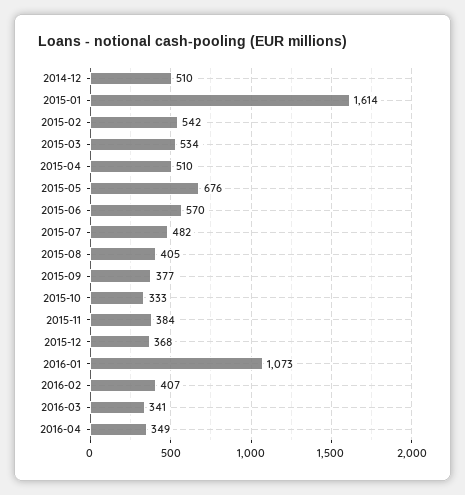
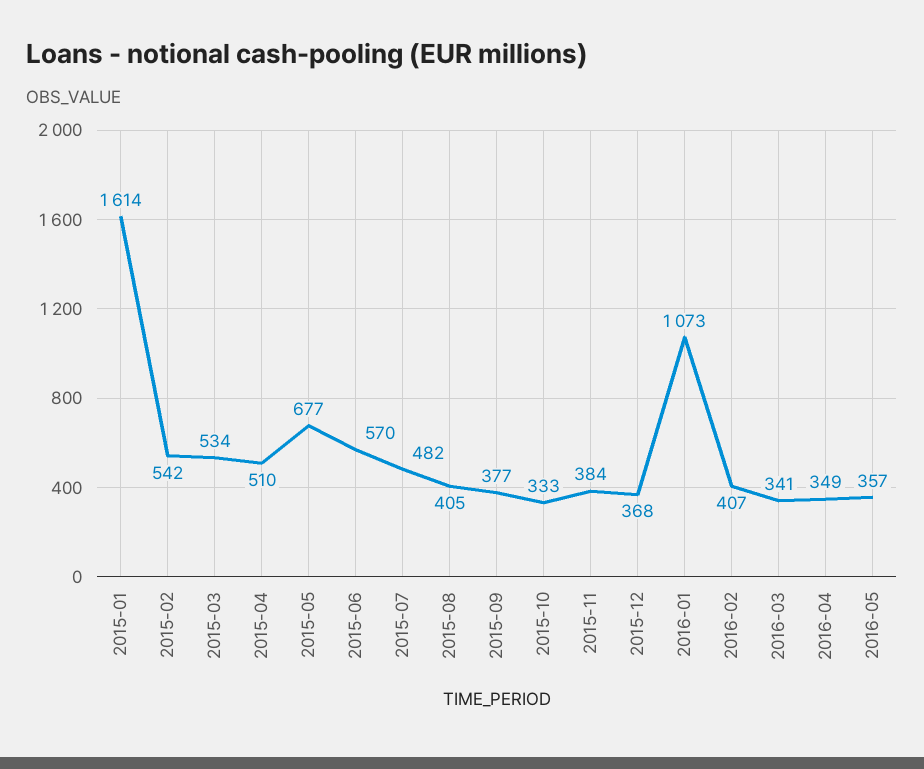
2014-12: 510 -> none
2015-05: 676 -> 677
2016-05: none -> 357

